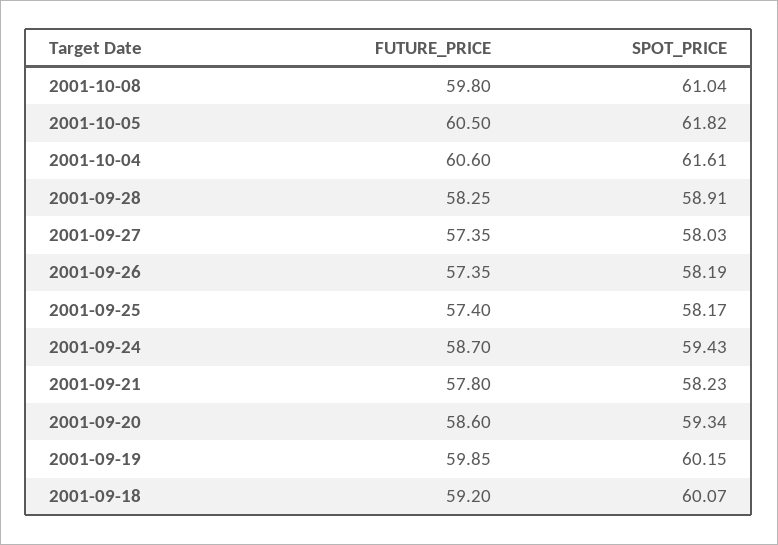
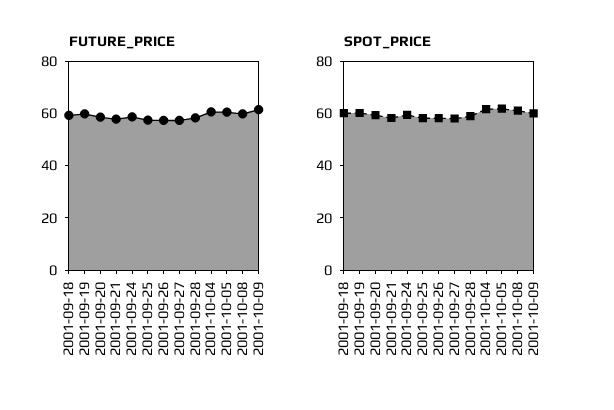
FUTURE_PRICE, 2001-10-09: none -> 60
SPOT_PRICE, 2001-10-09: none -> 60

